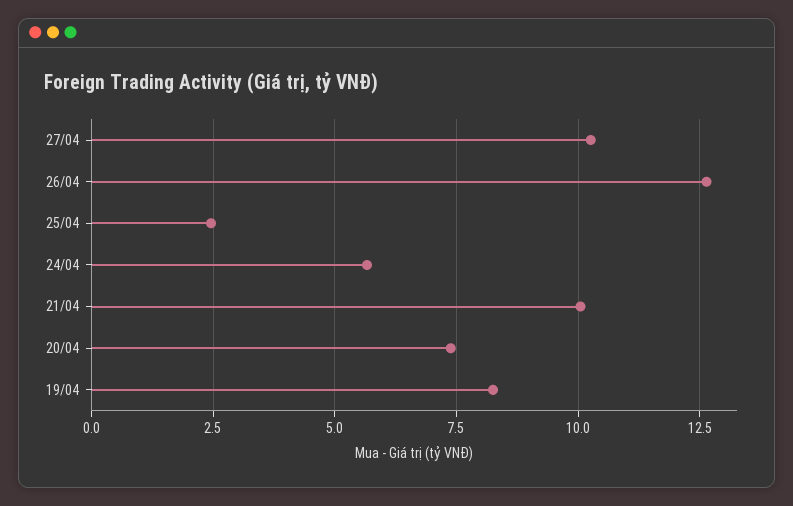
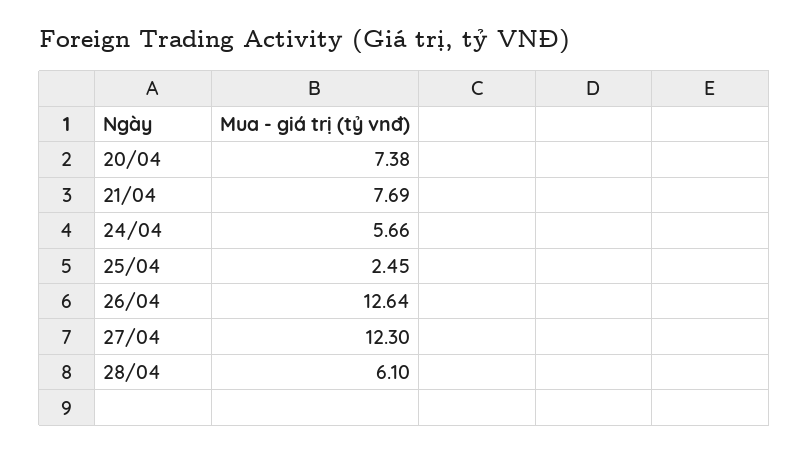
27/04: 10.25 -> 12.3
21/04: 10 -> 7.69
19/04: 8.25 -> none
28/04: none -> 6.1

